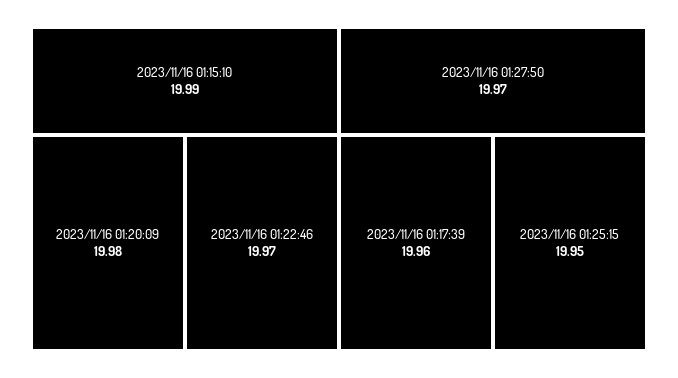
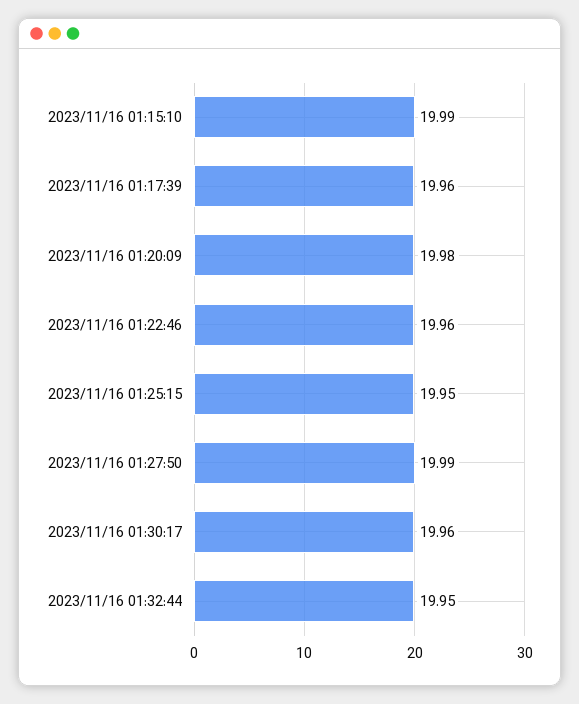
2023/11/16 01:22:46: 19.97 -> 19.96
2023/11/16 01:27:50: 19.97 -> 19.99
2023/11/16 01:30:17: none -> 19.96
2023/11/16 01:32:44: none -> 19.95

